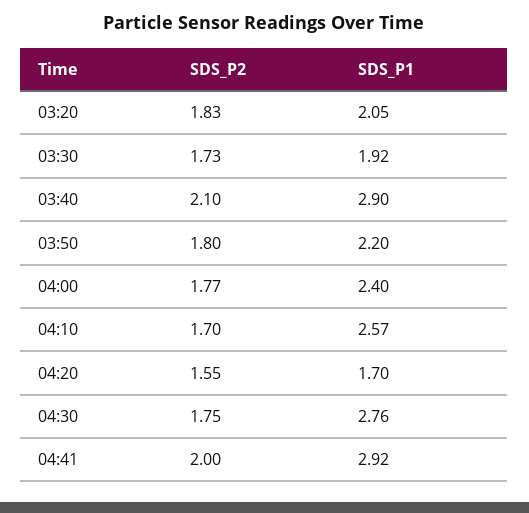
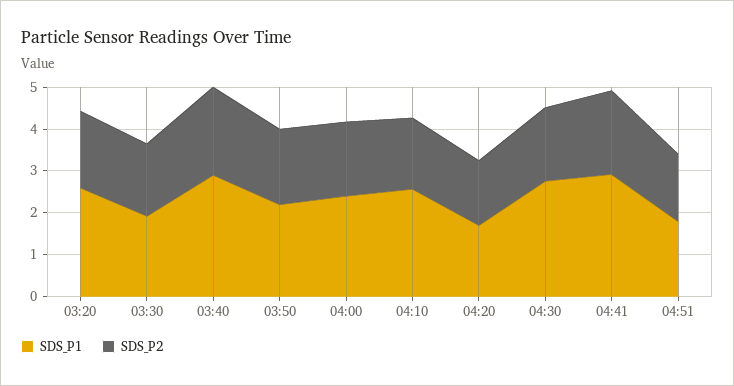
SDS_P1, 03:20: 2.05 -> 2.6
SDS_P1, 04:51: none -> 1.8
SDS_P2, 04:51: none -> 1.6

